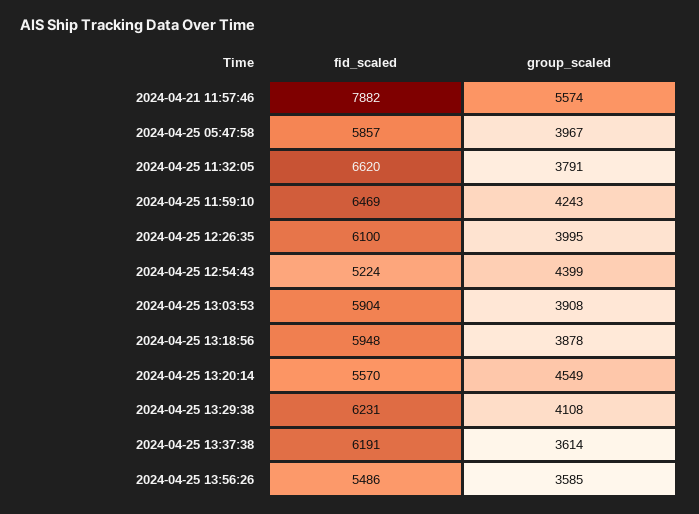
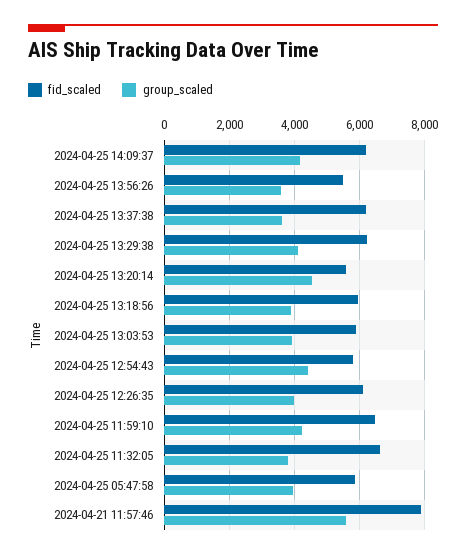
fid_scaled, 2024-04-25 12:54:43: 5224 -> 5800
fid_scaled, 2024-04-25 14:09:37: none -> 6200
group_scaled, 2024-04-25 14:09:37: none -> 4200

